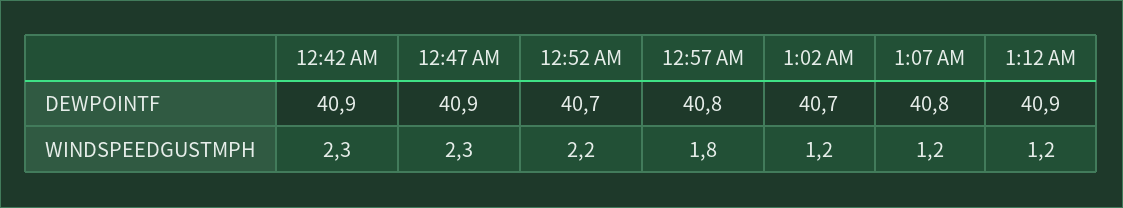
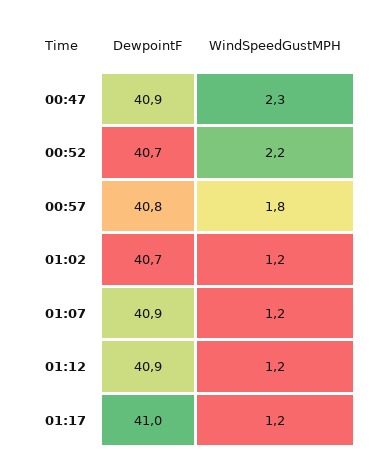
12:42 AM, DEWPOINTF: 40.9 -> none
1:07 AM, DEWPOINTF: 40.8 -> 40.9
12:42 AM, WINDSPEEDGUSTMPH: 2.3 -> none
01:17, DEWPOINTF: none -> 41
01:17, WINDSPEEDGUSTMPH: none -> 1.2

